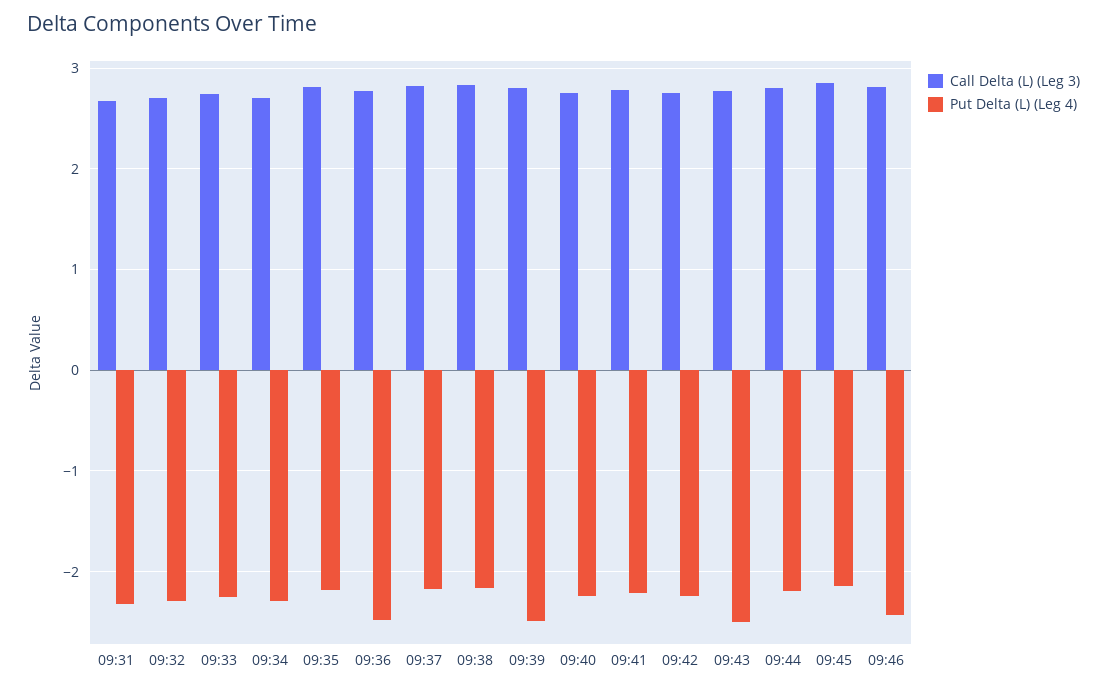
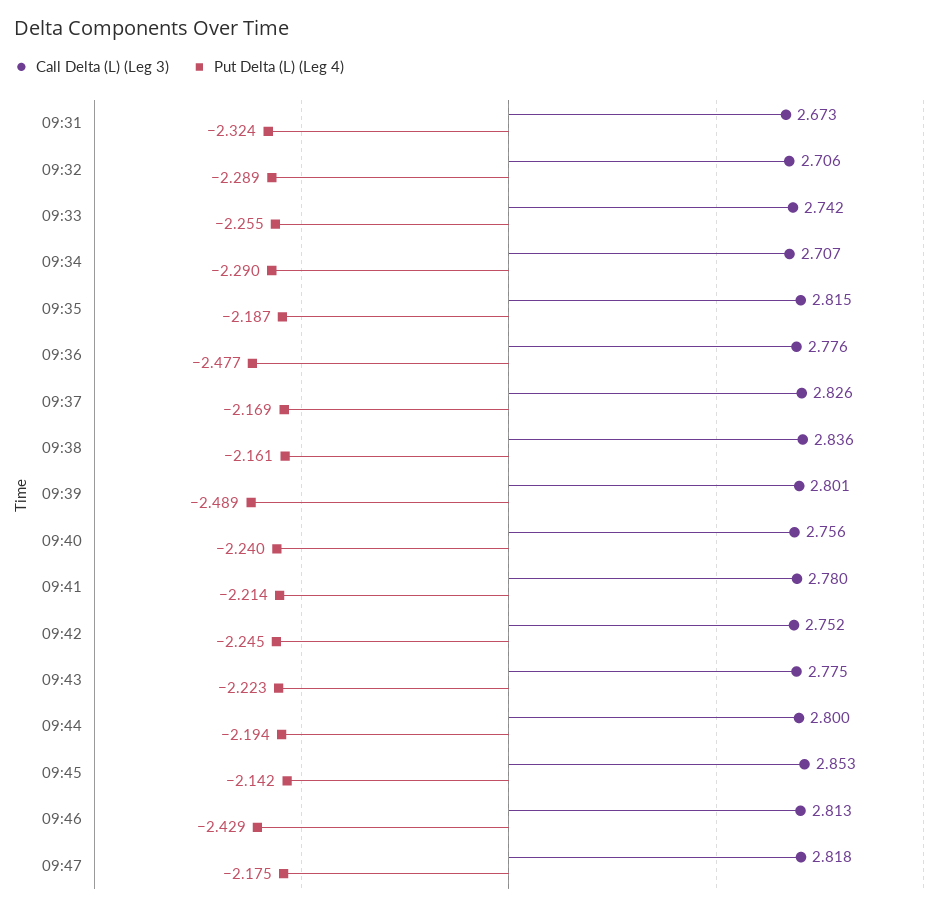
Put Delta (L) (Leg 4), 09:43: -2.5 -> -2.223
Call Delta (L) (Leg 3), 09:47: none -> 2.818
Put Delta (L) (Leg 4), 09:47: none -> -2.175

